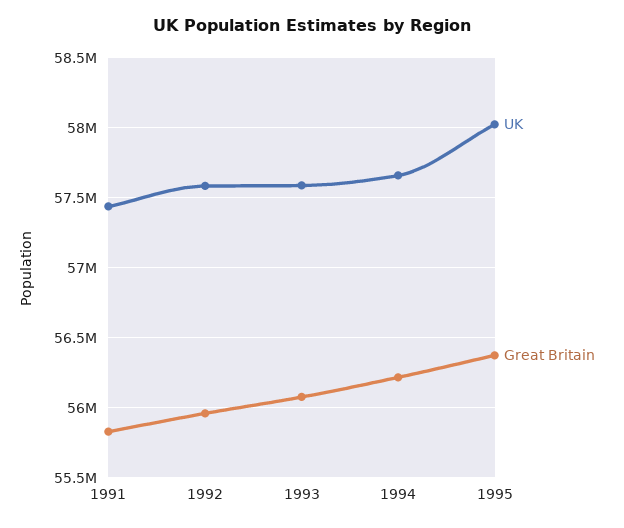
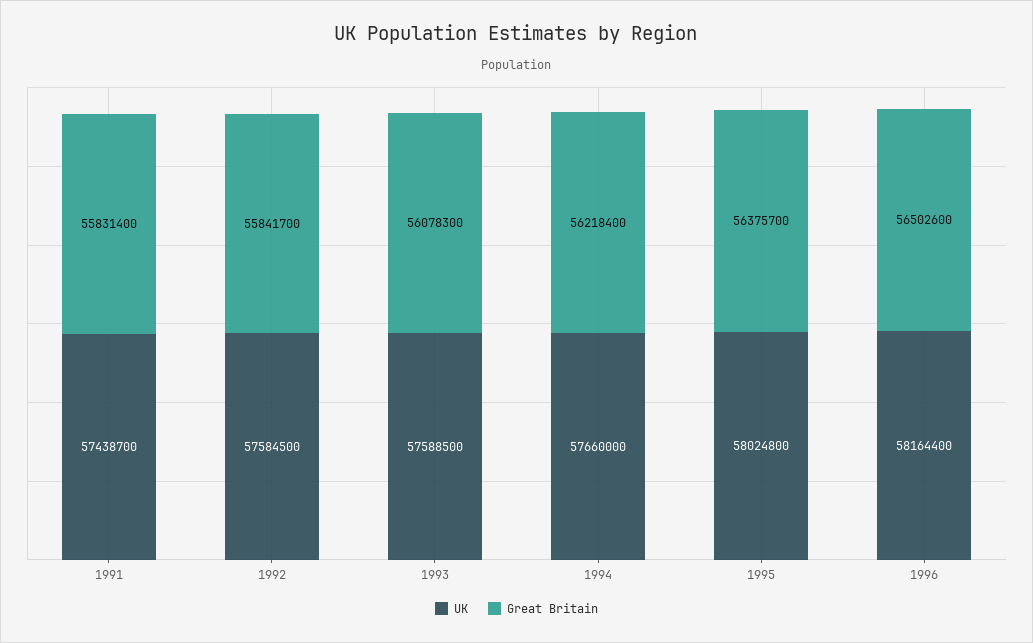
Great Britain, 1992: 55950000 -> 55841700
UK, 1996: none -> 58164400
Great Britain, 1996: none -> 56502600

